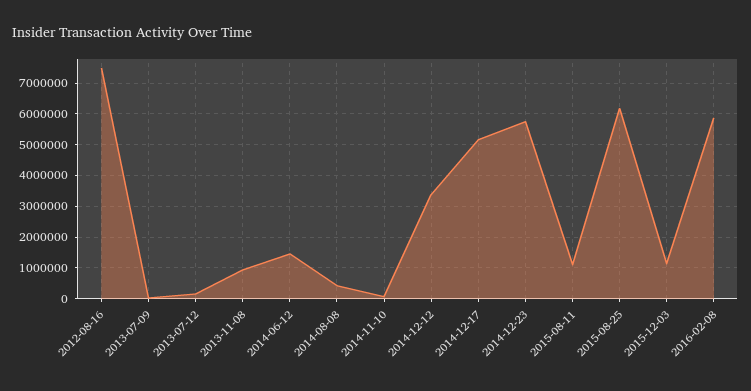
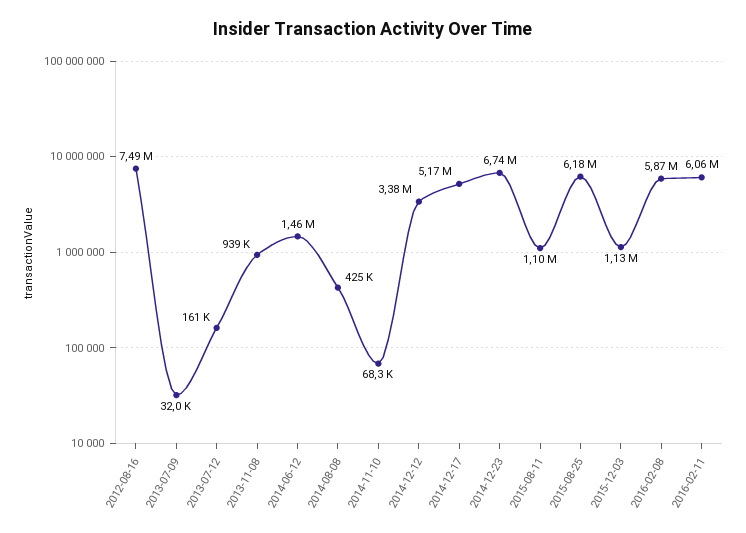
2014-12-23: 5800000 -> 6740000
2016-02-11: none -> 6060000

